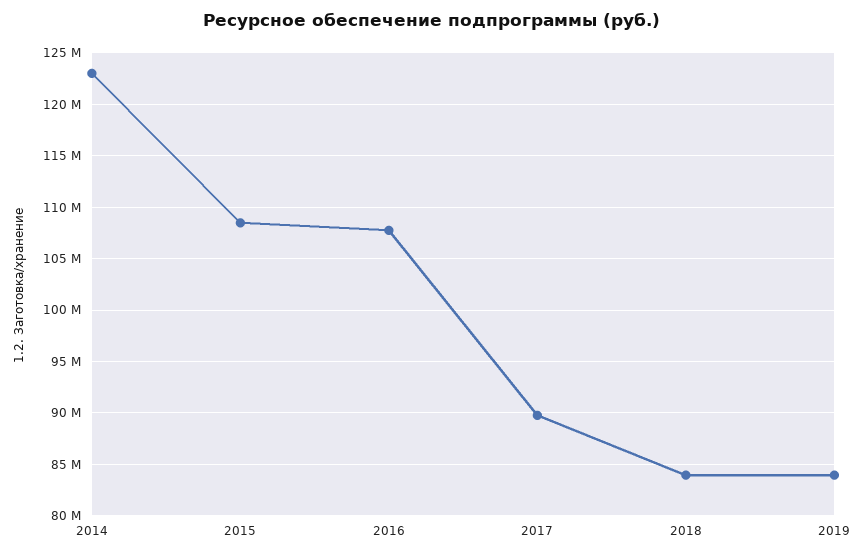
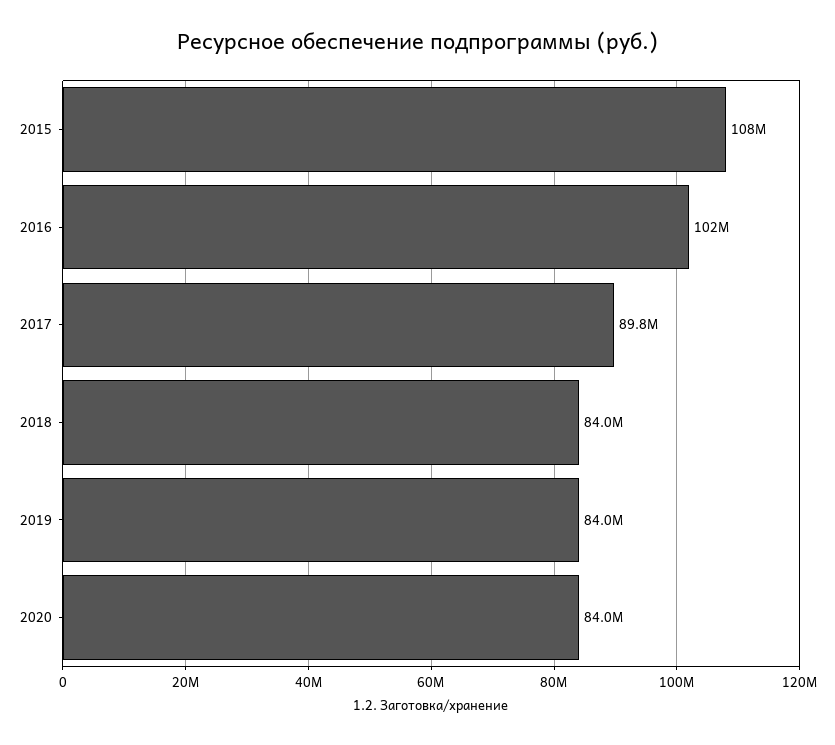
2014: 123000000 -> none
2016: 108000000 -> 102000000
2020: none -> 84000000

